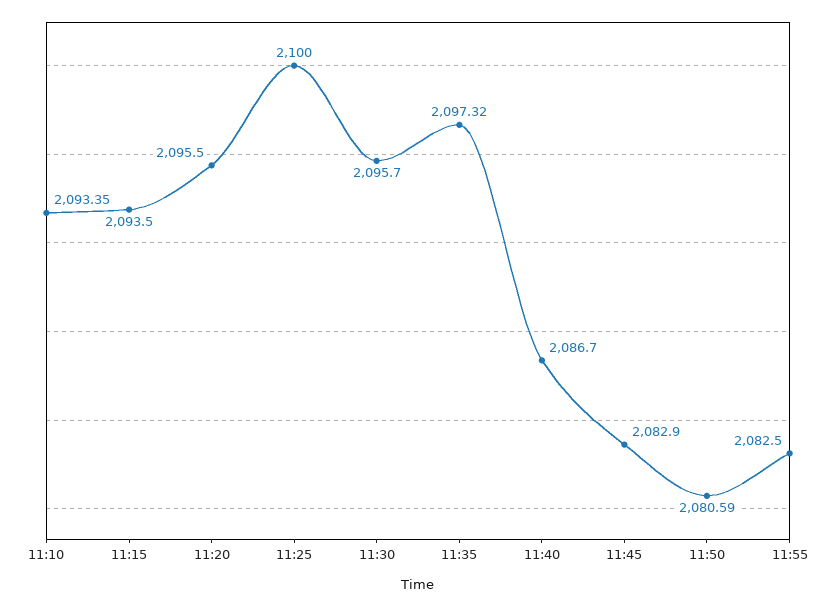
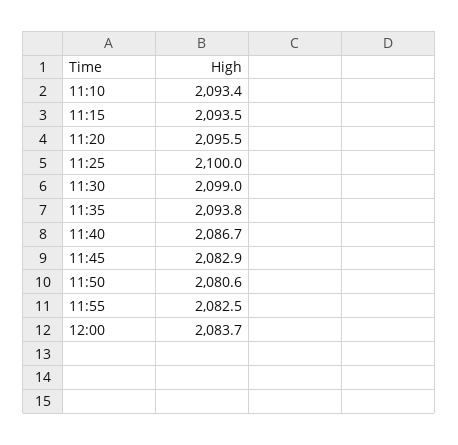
11:30: 2095.7 -> 2099
11:35: 2097.32 -> 2093.8
12:00: none -> 2083.7

